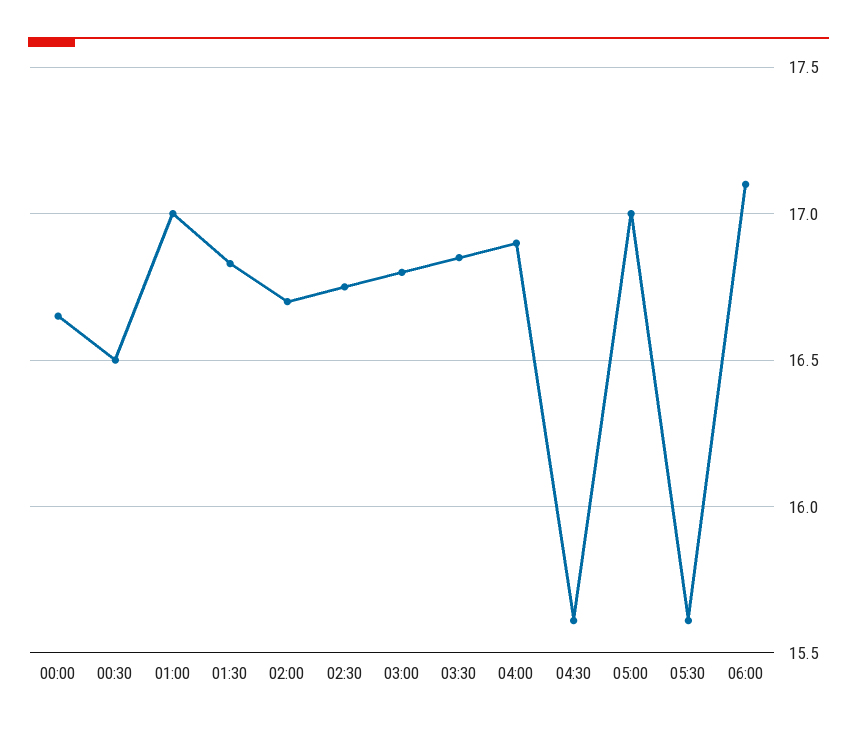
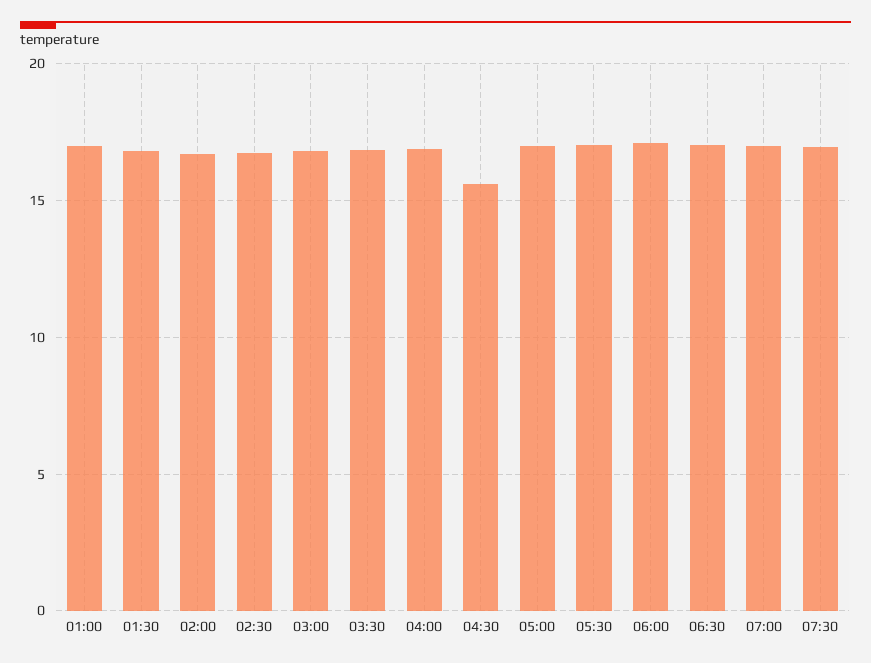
00:00: 16.65 -> none
00:30: 16.5 -> none
05:30: 15.6 -> 17
06:30: none -> 17
07:00: none -> 17
07:30: none -> 17

